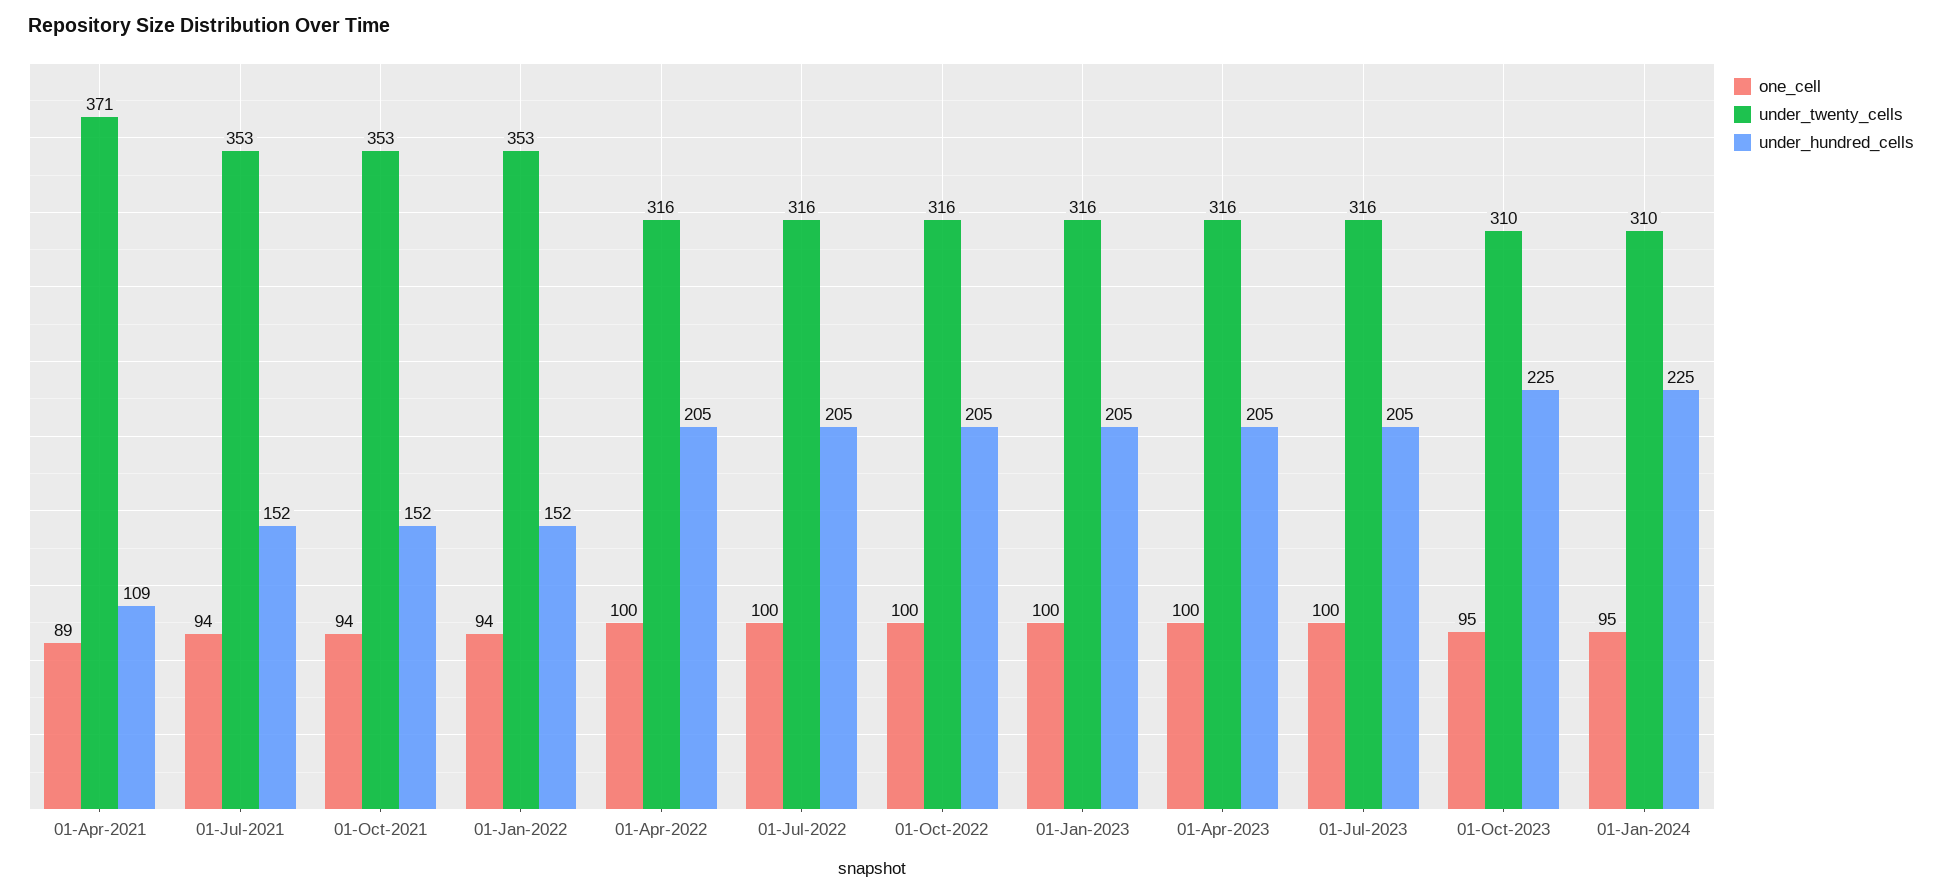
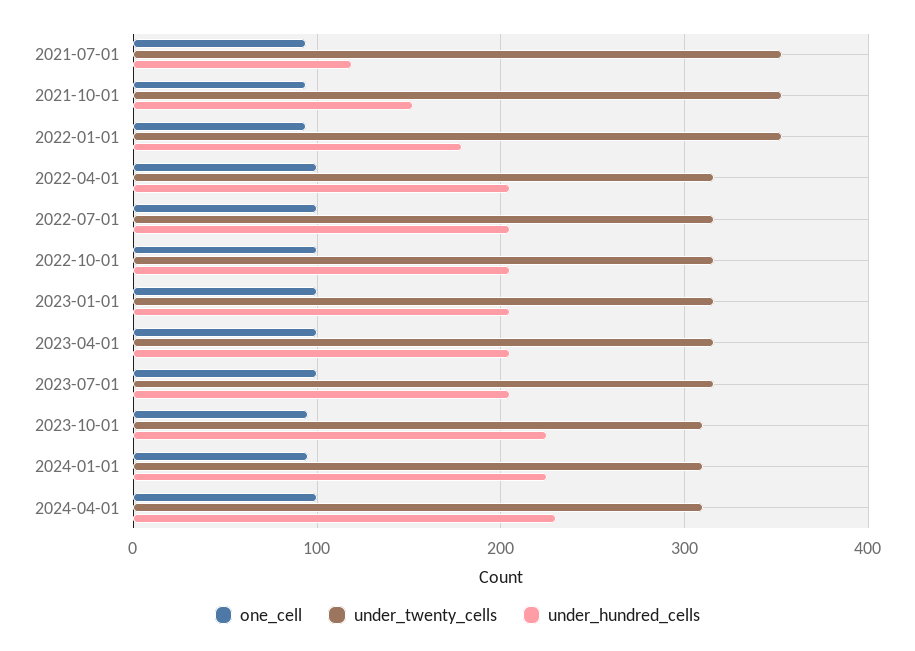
one_cell, 01-Apr-2021: 89 -> none
under_twenty_cells, 01-Apr-2021: 371 -> none
under_hundred_cells, 01-Apr-2021: 109 -> none
under_hundred_cells, 01-Jul-2021: 152 -> 120
under_hundred_cells, 01-Jan-2022: 152 -> 180
one_cell, 2024-04-01: none -> 100
under_twenty_cells, 2024-04-01: none -> 310
under_hundred_cells, 2024-04-01: none -> 230

